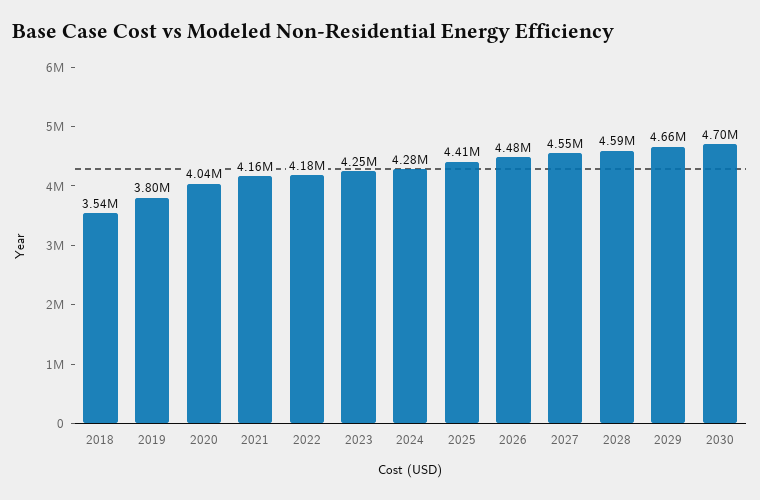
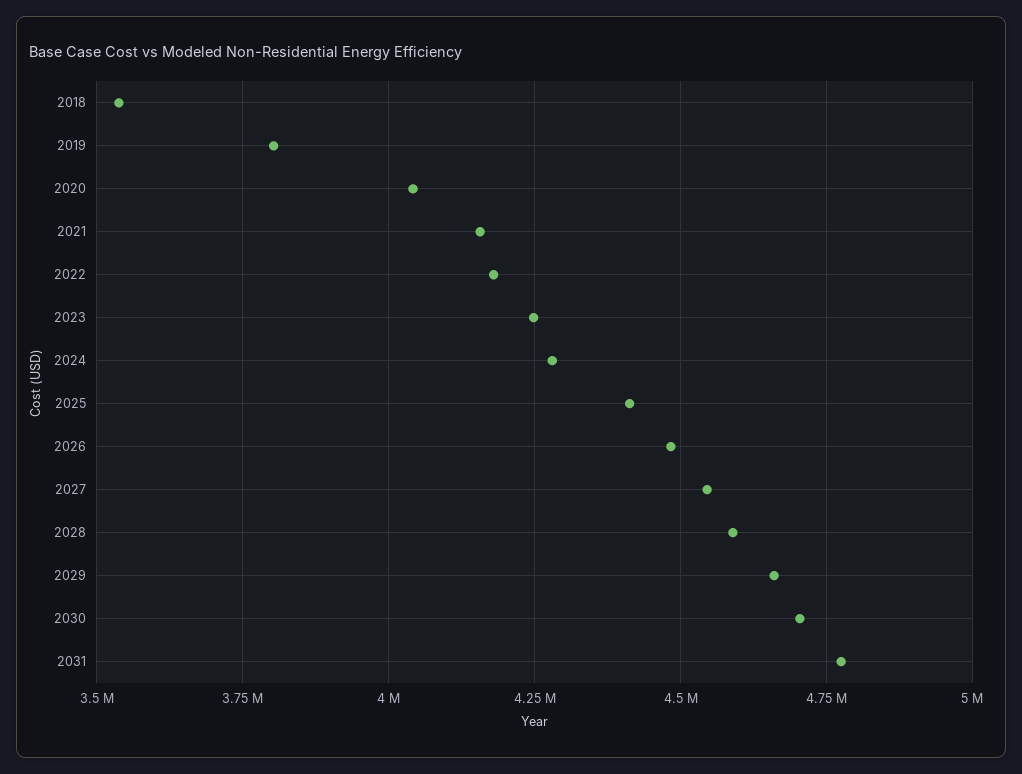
2031: none -> 4775000

